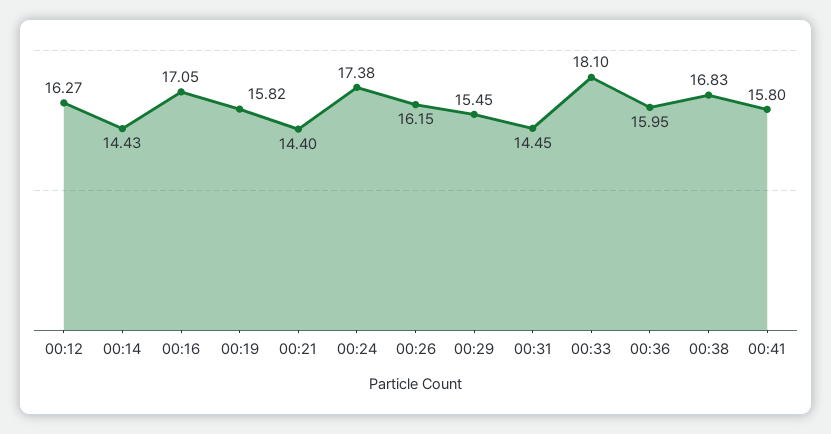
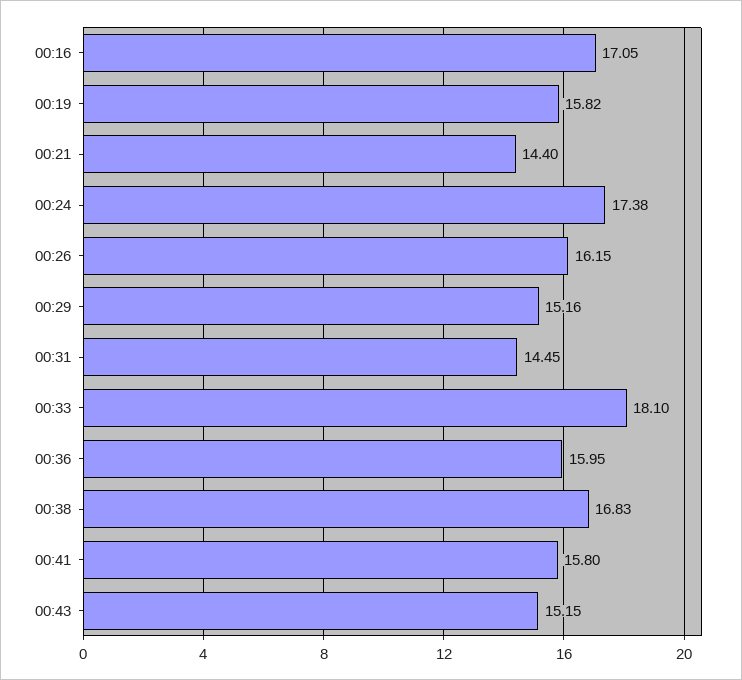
00:12: 16.27 -> none
00:14: 14.43 -> none
00:29: 15.45 -> 15.16
00:43: none -> 15.15

